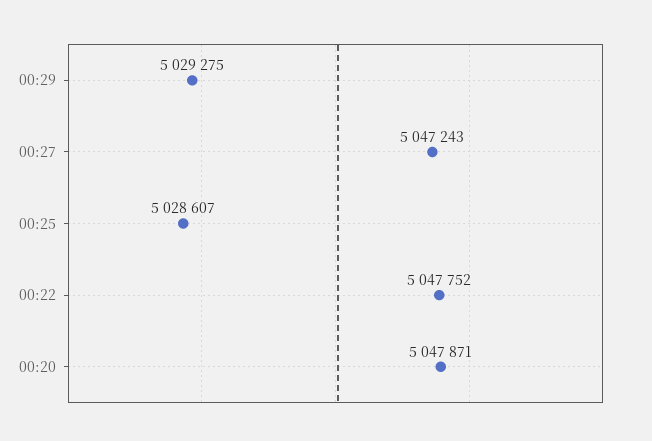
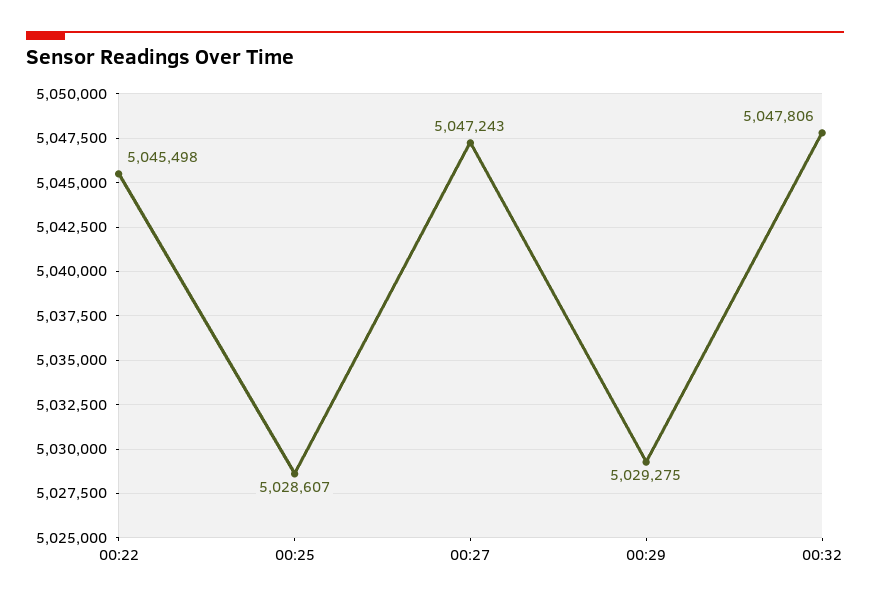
00:22: 5047752 -> 5045498
00:20: 5047871 -> none
00:32: none -> 5047806

